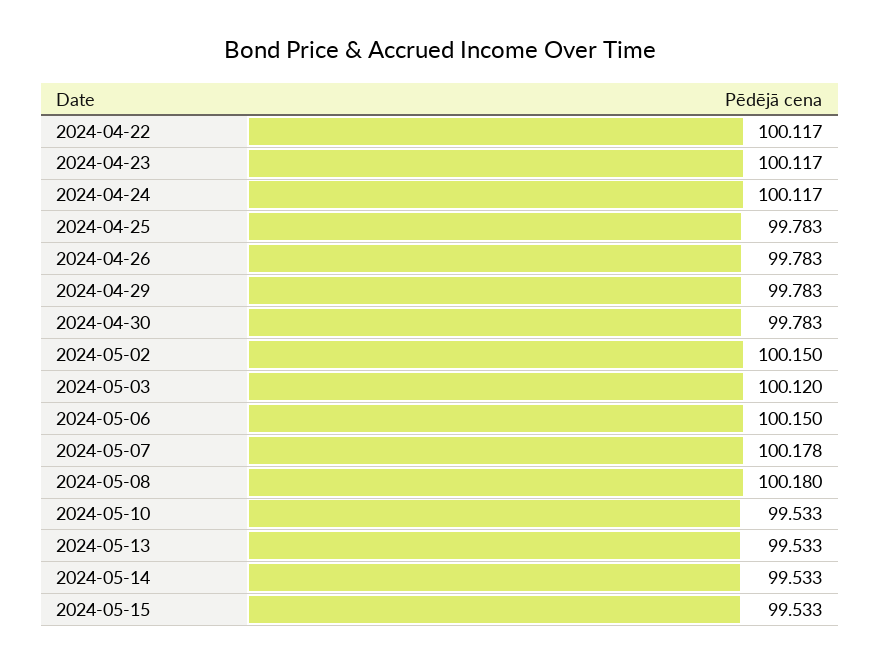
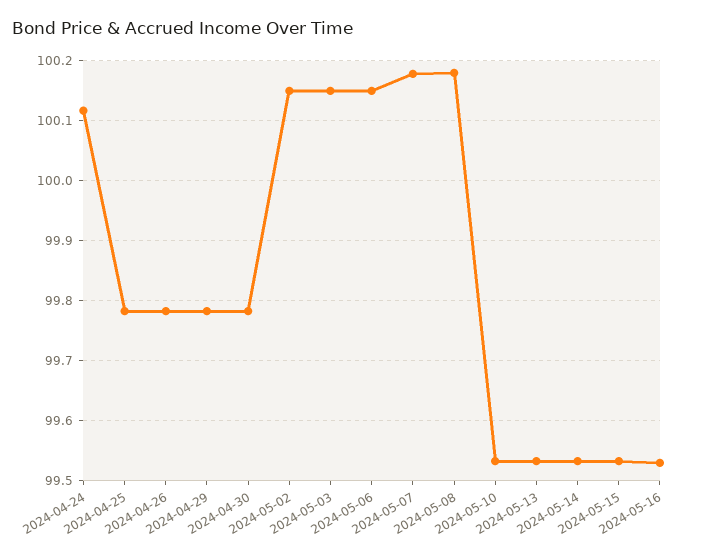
2024-04-22: 100.117 -> none
2024-04-23: 100.117 -> none
2024-05-03: 100.12 -> 100.15
2024-05-16: none -> 99.53

